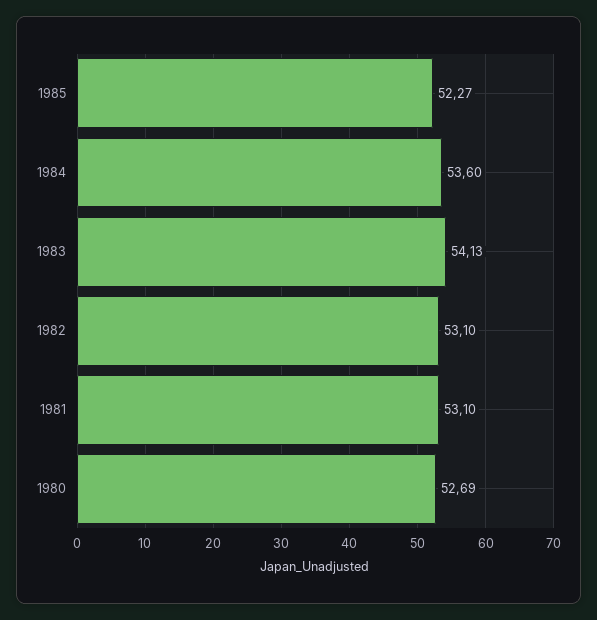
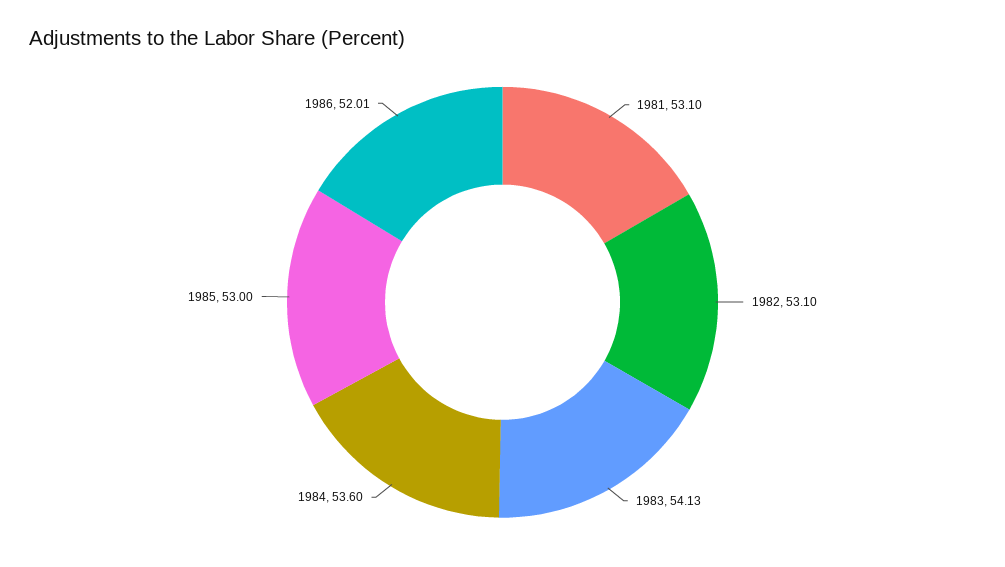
1985: 52.27 -> 53
1980: 52.69 -> none
1986: none -> 52.01

